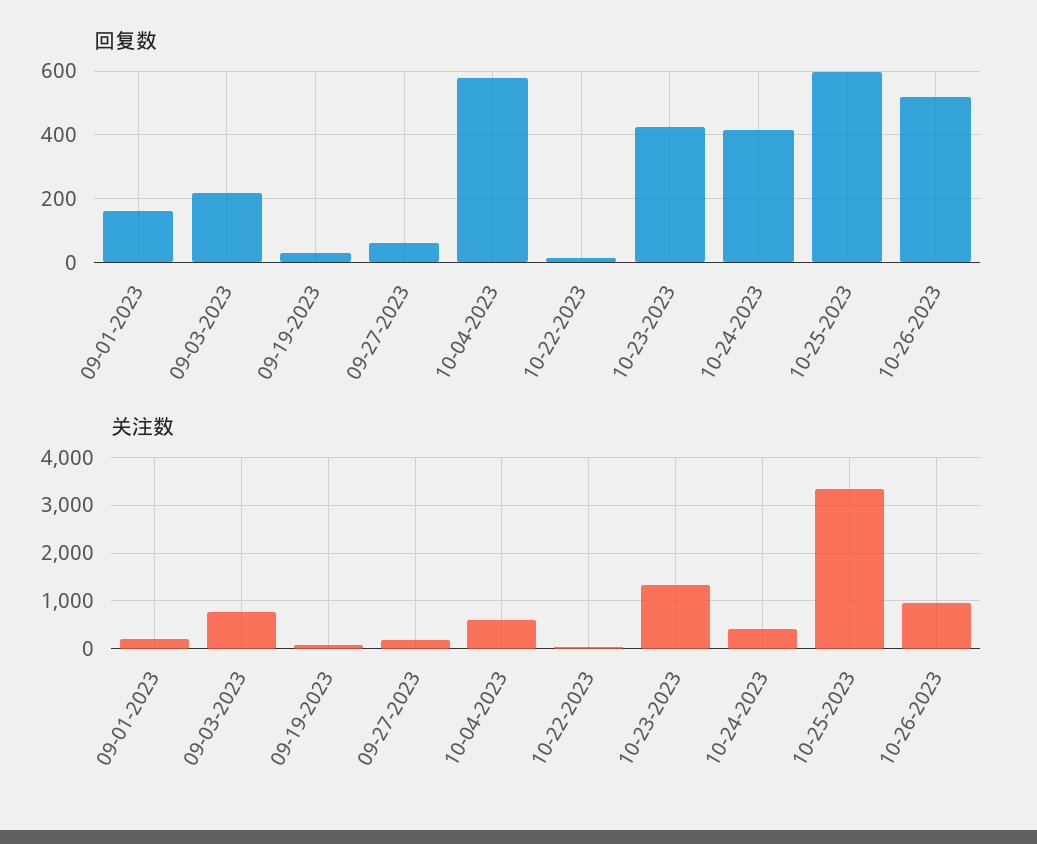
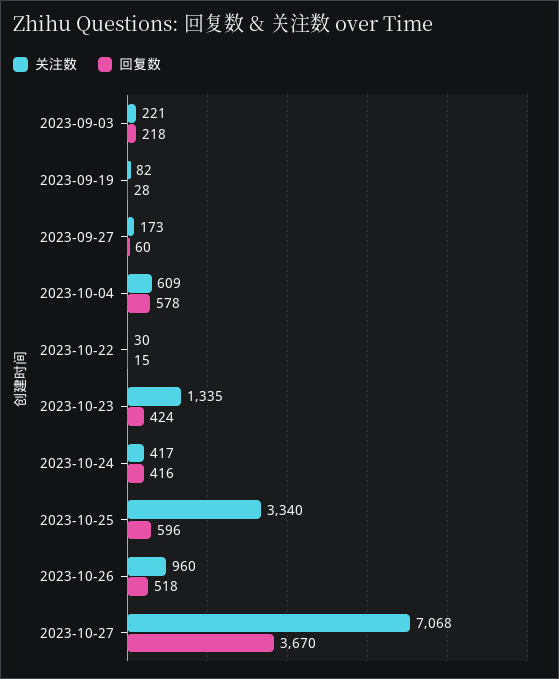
回复数, 09-01-2023: 160 -> none
关注数, 09-01-2023: 200 -> none
关注数, 09-03-2023: 800 -> 221
关注数, 2023-10-27: none -> 7068
回复数, 2023-10-27: none -> 3670

